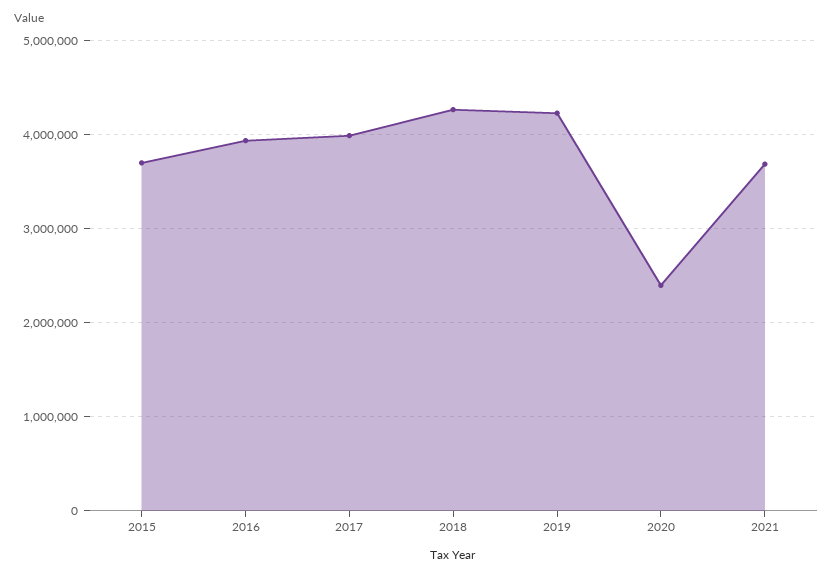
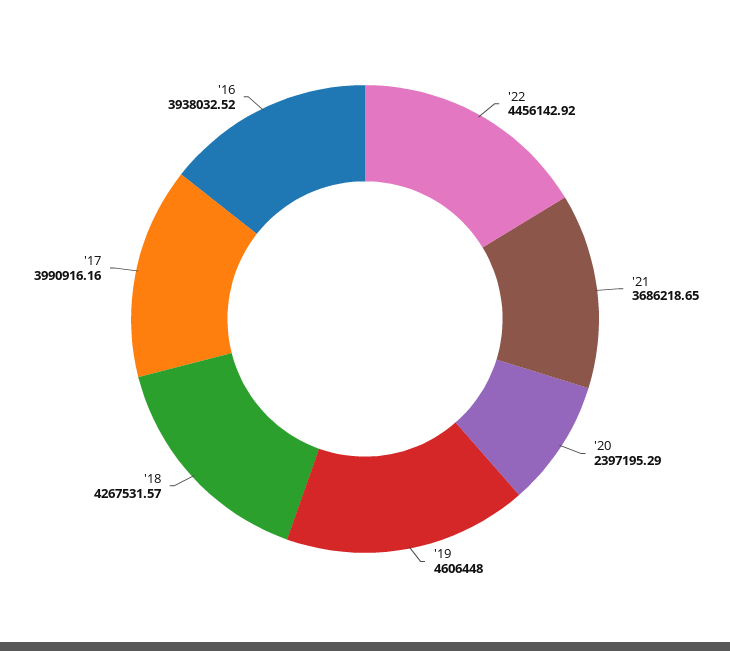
2015: 3700000 -> none
2019: 4200000 -> 4606448
'22: none -> 4456142.92

